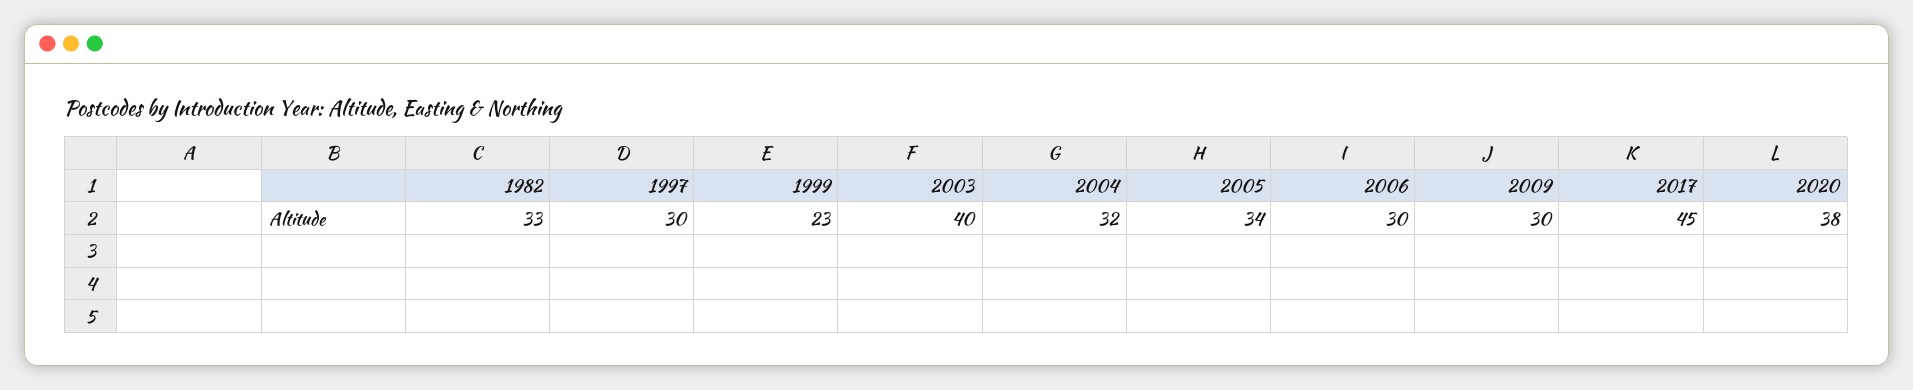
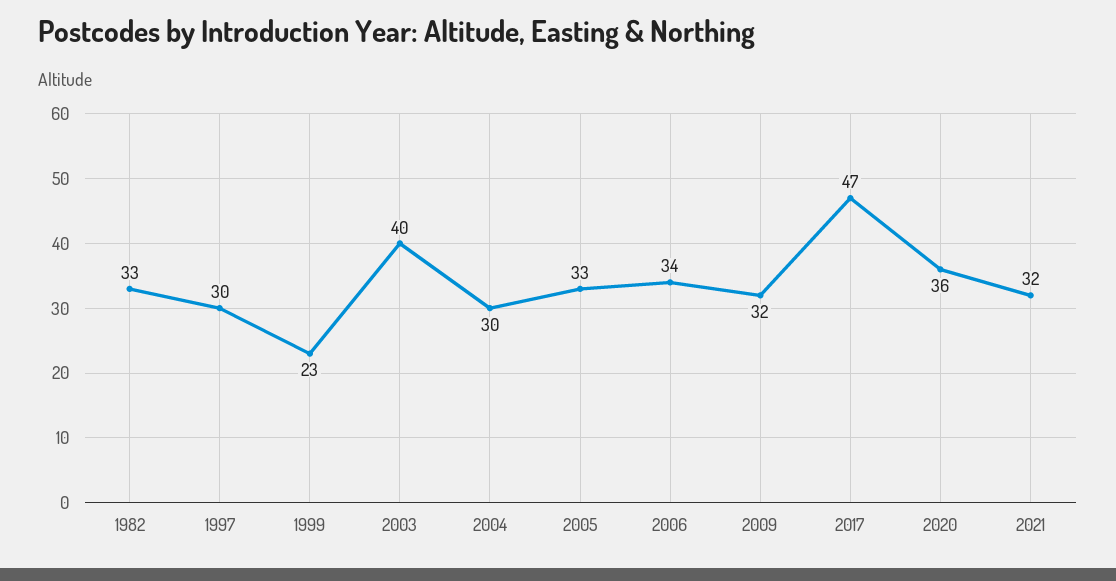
2004: 32 -> 30
2005: 34 -> 33
2006: 30 -> 34
2009: 30 -> 32
2017: 45 -> 47
2020: 38 -> 36
2021: none -> 32

